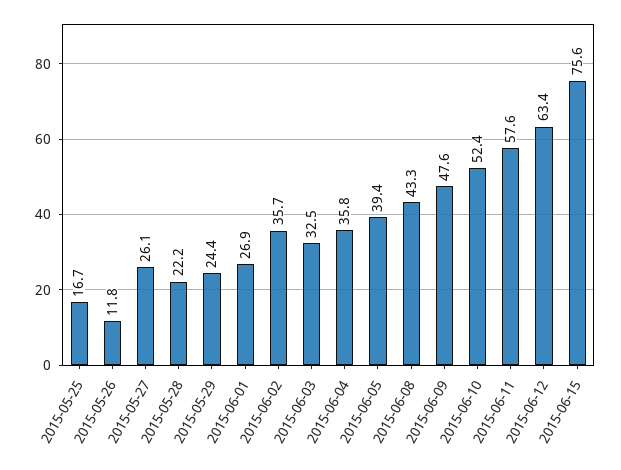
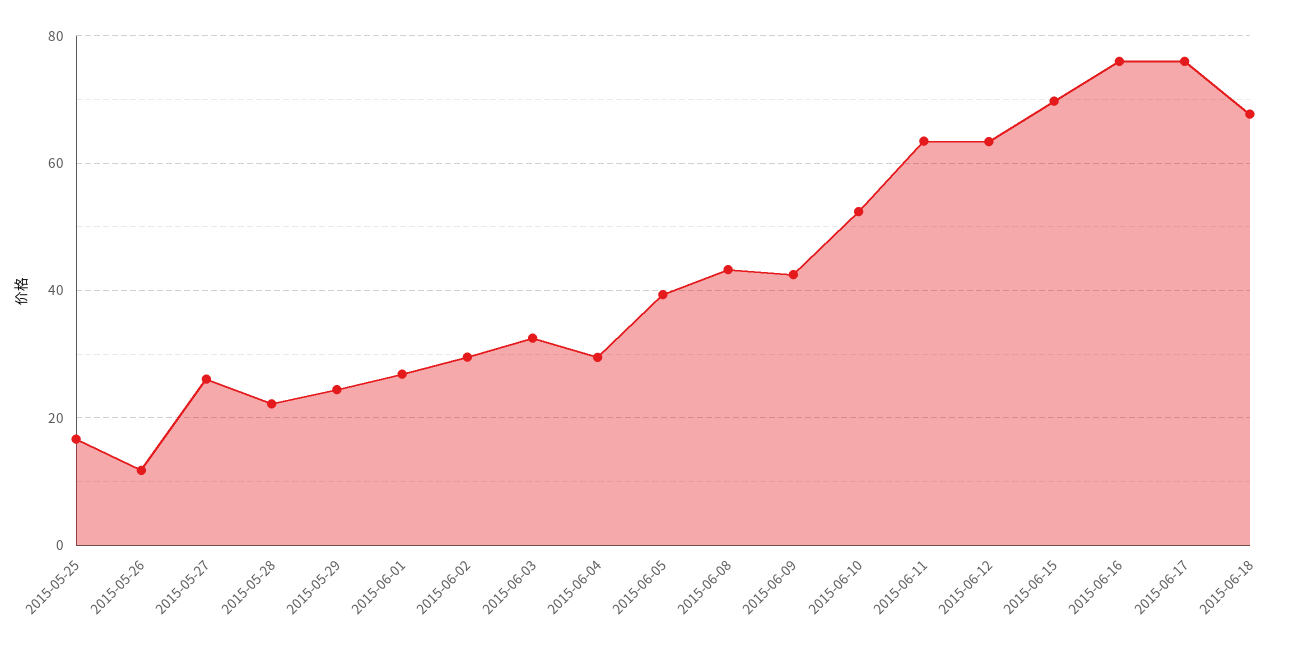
2015-06-02: 35.7 -> 30
2015-06-04: 35.8 -> 30
2015-06-09: 47.6 -> 42
2015-06-11: 57.6 -> 64
2015-06-15: 75.6 -> 70
2015-06-16: none -> 76
2015-06-17: none -> 76
2015-06-18: none -> 68

